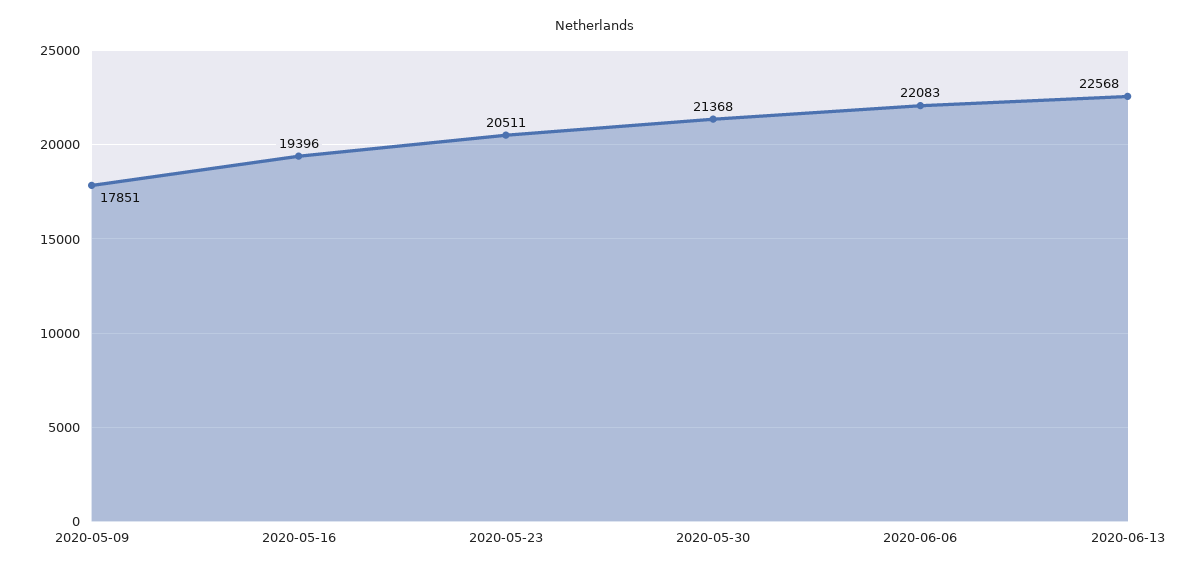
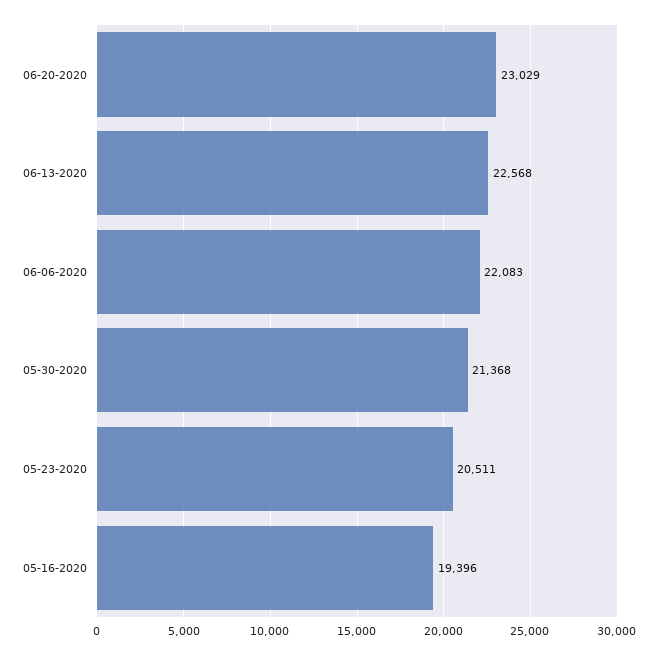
2020-05-09: 17851 -> none
06-20-2020: none -> 23029

